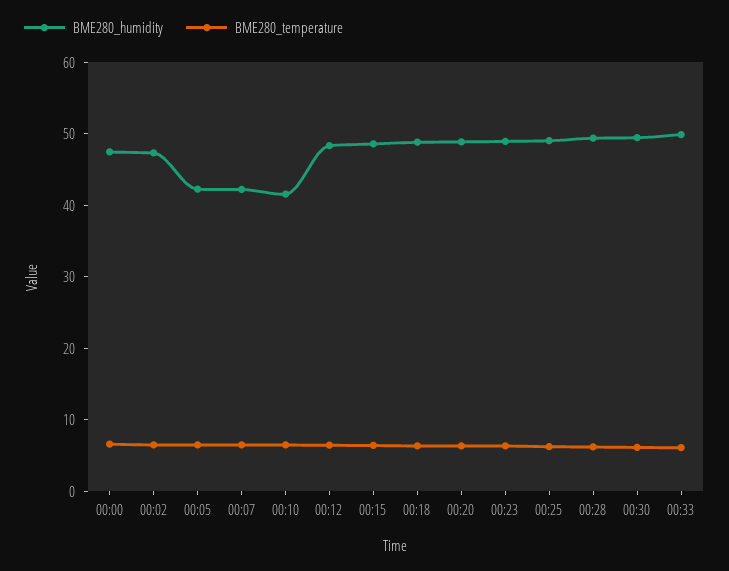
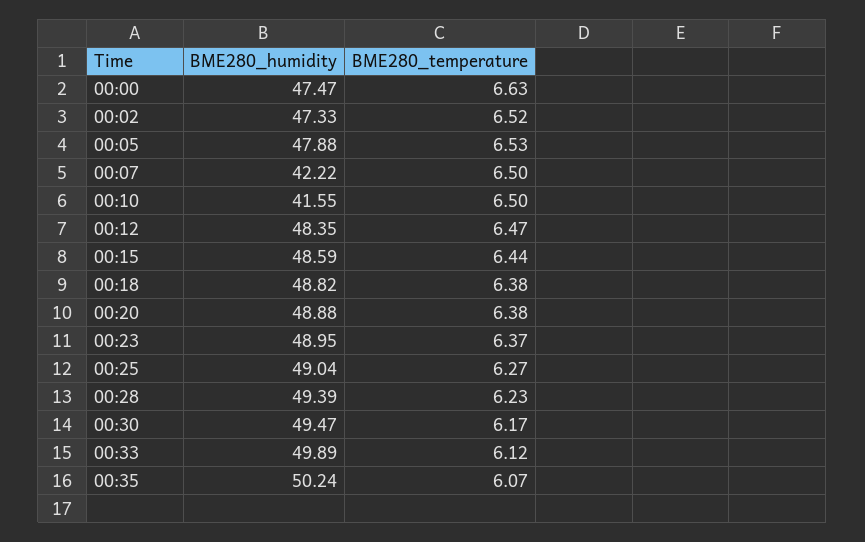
BME280_humidity, 00:05: 42 -> 47.88
BME280_humidity, 00:35: none -> 50.24
BME280_temperature, 00:35: none -> 6.07

